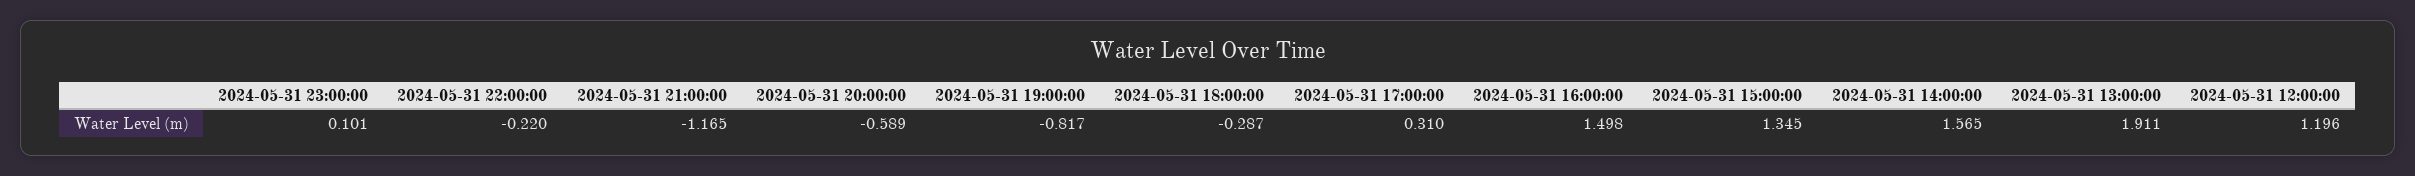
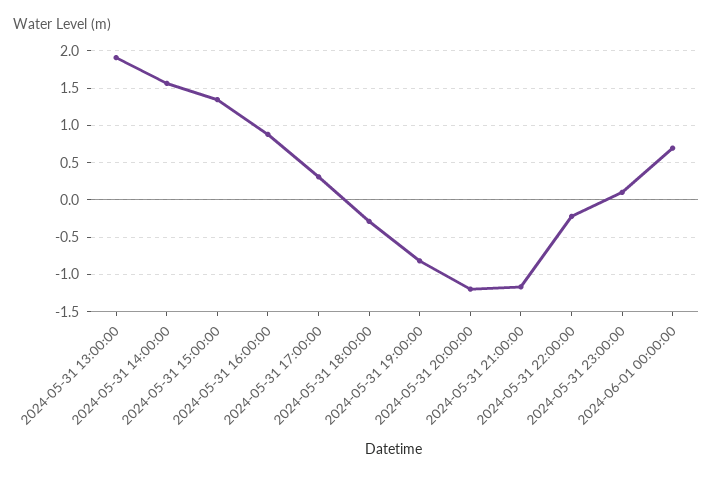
2024-05-31 20:00:00: -0.589 -> -1.2
2024-05-31 16:00:00: 1.498 -> 0.9
2024-05-31 12:00:00: 1.196 -> none
2024-06-01 00:00:00: none -> 0.7

